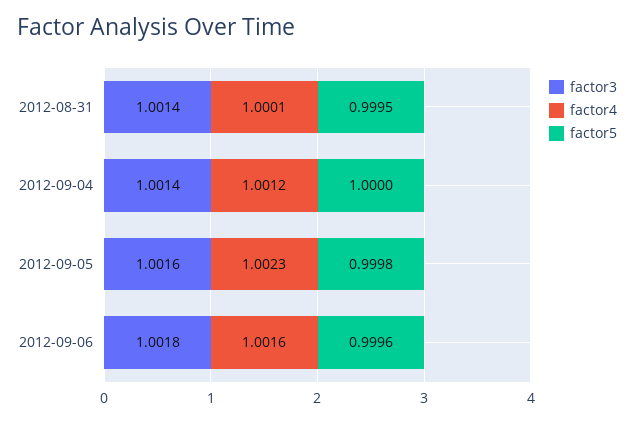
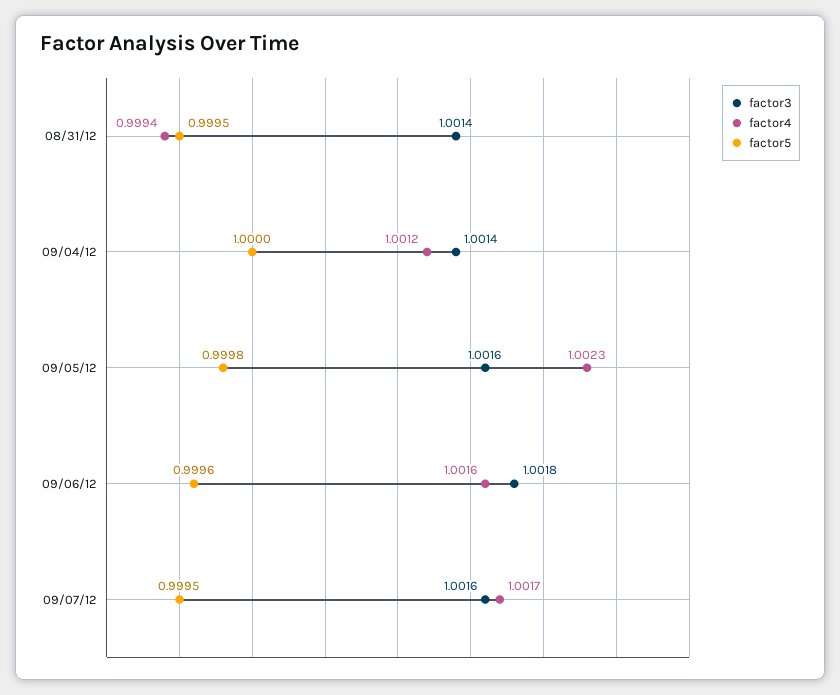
factor4, 2012-08-31: 1.0001 -> 0.9994
factor3, 09/07/12: none -> 1.0016
factor4, 09/07/12: none -> 1.0017
factor5, 09/07/12: none -> 0.9995

